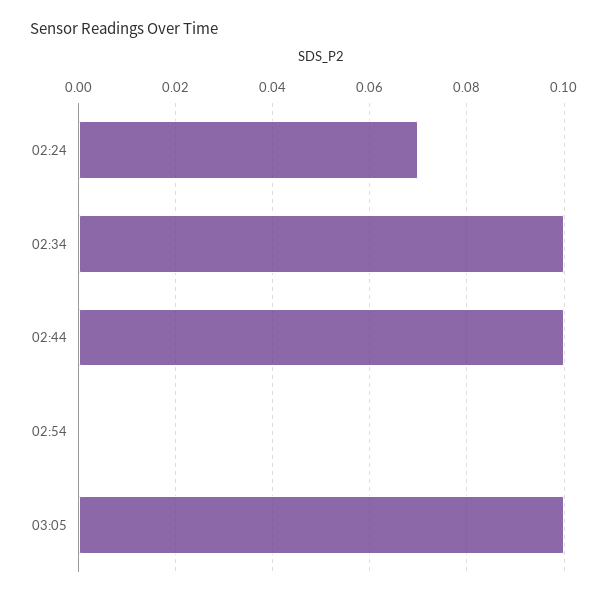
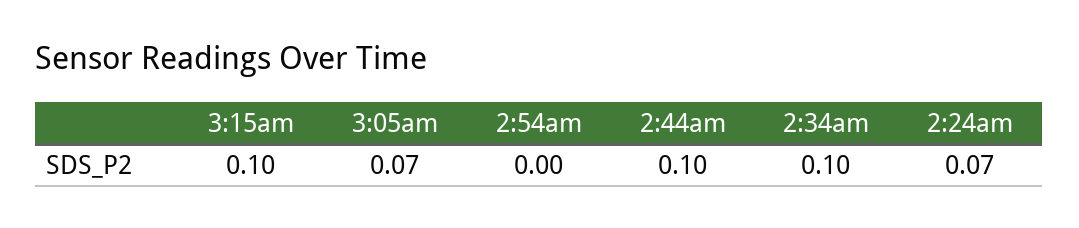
03:05: 0.1 -> 0.07
3:15am: none -> 0.1

